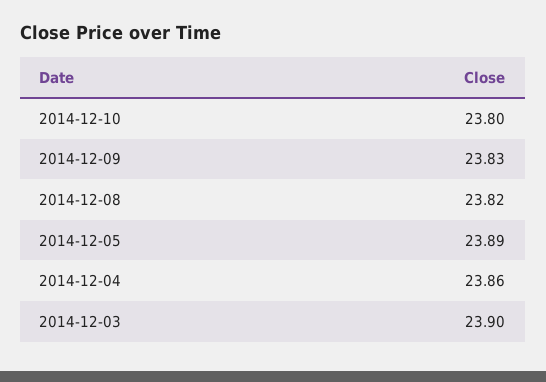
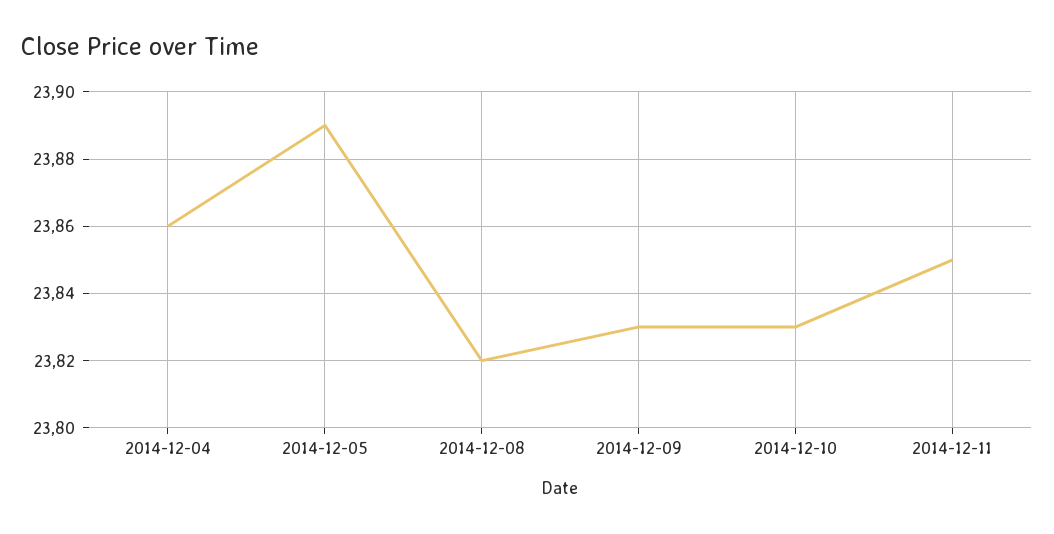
2014-12-10: 23.8 -> 23.83
2014-12-03: 23.9 -> none
2014-12-11: none -> 23.85

